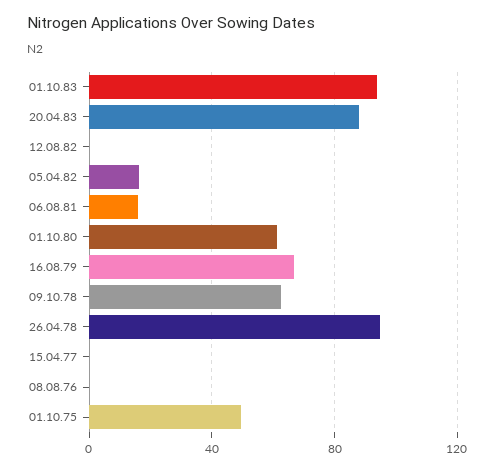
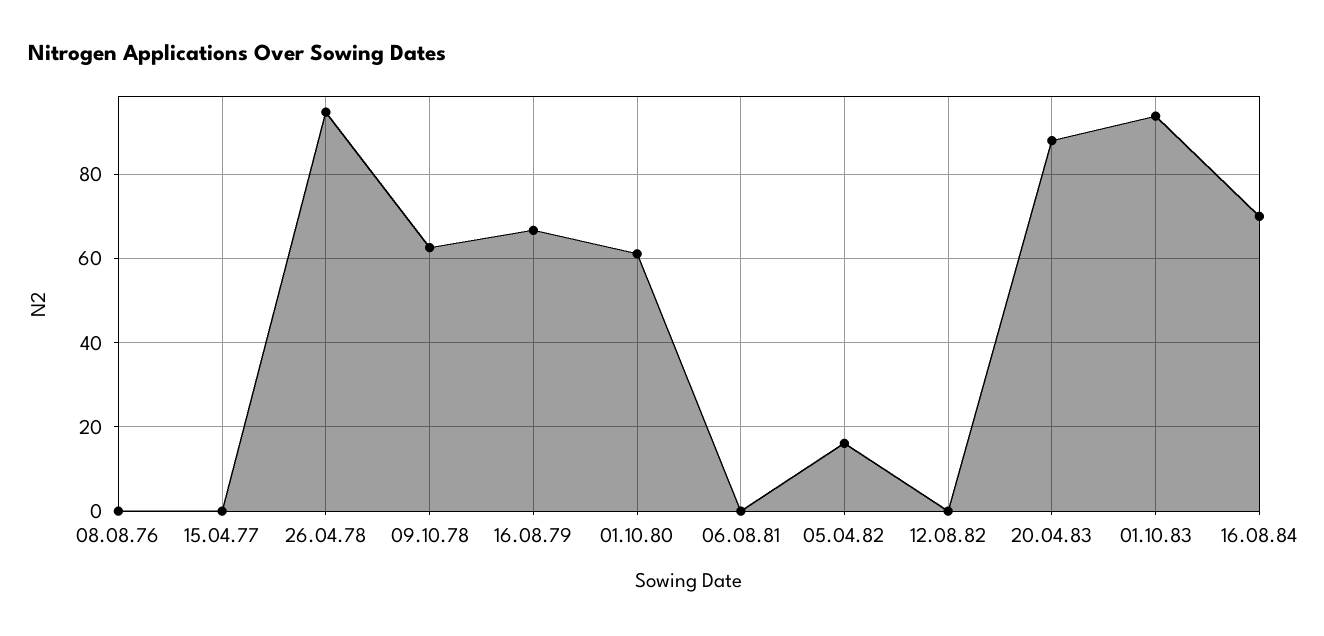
06.08.81: 15 -> 0
01.10.75: 50 -> none
16.08.84: none -> 70

